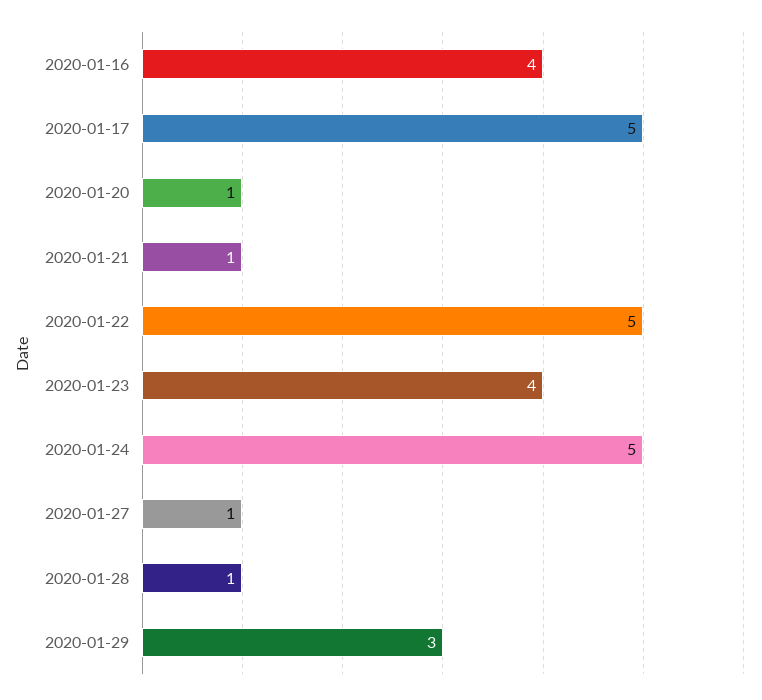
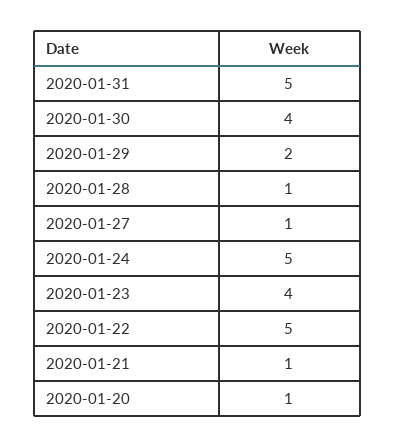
2020-01-16: 4 -> none
2020-01-17: 5 -> none
2020-01-29: 3 -> 2
2020-01-31: none -> 5
2020-01-30: none -> 4

